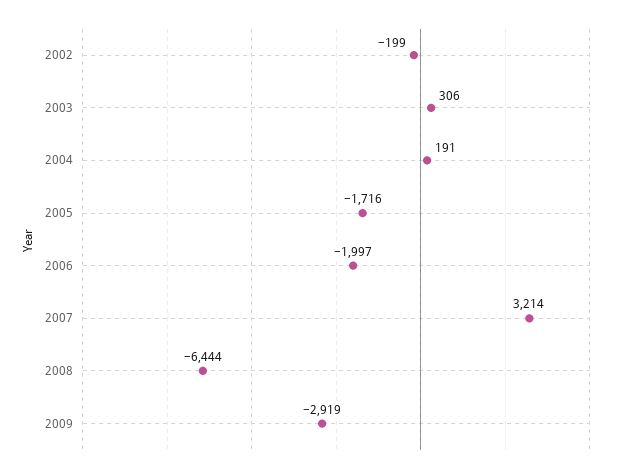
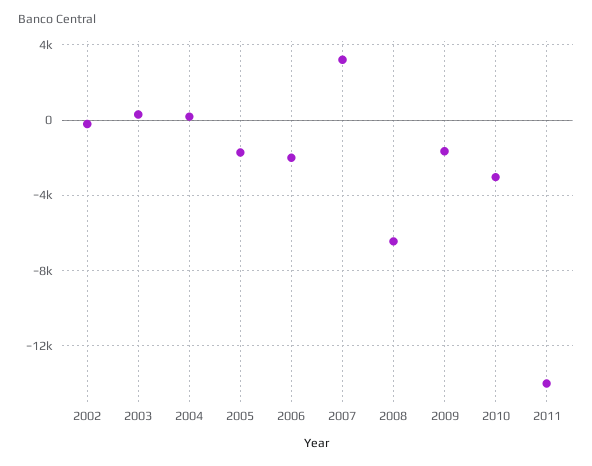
2009: -2919 -> -1500
2010: none -> -3000
2011: none -> -14000

